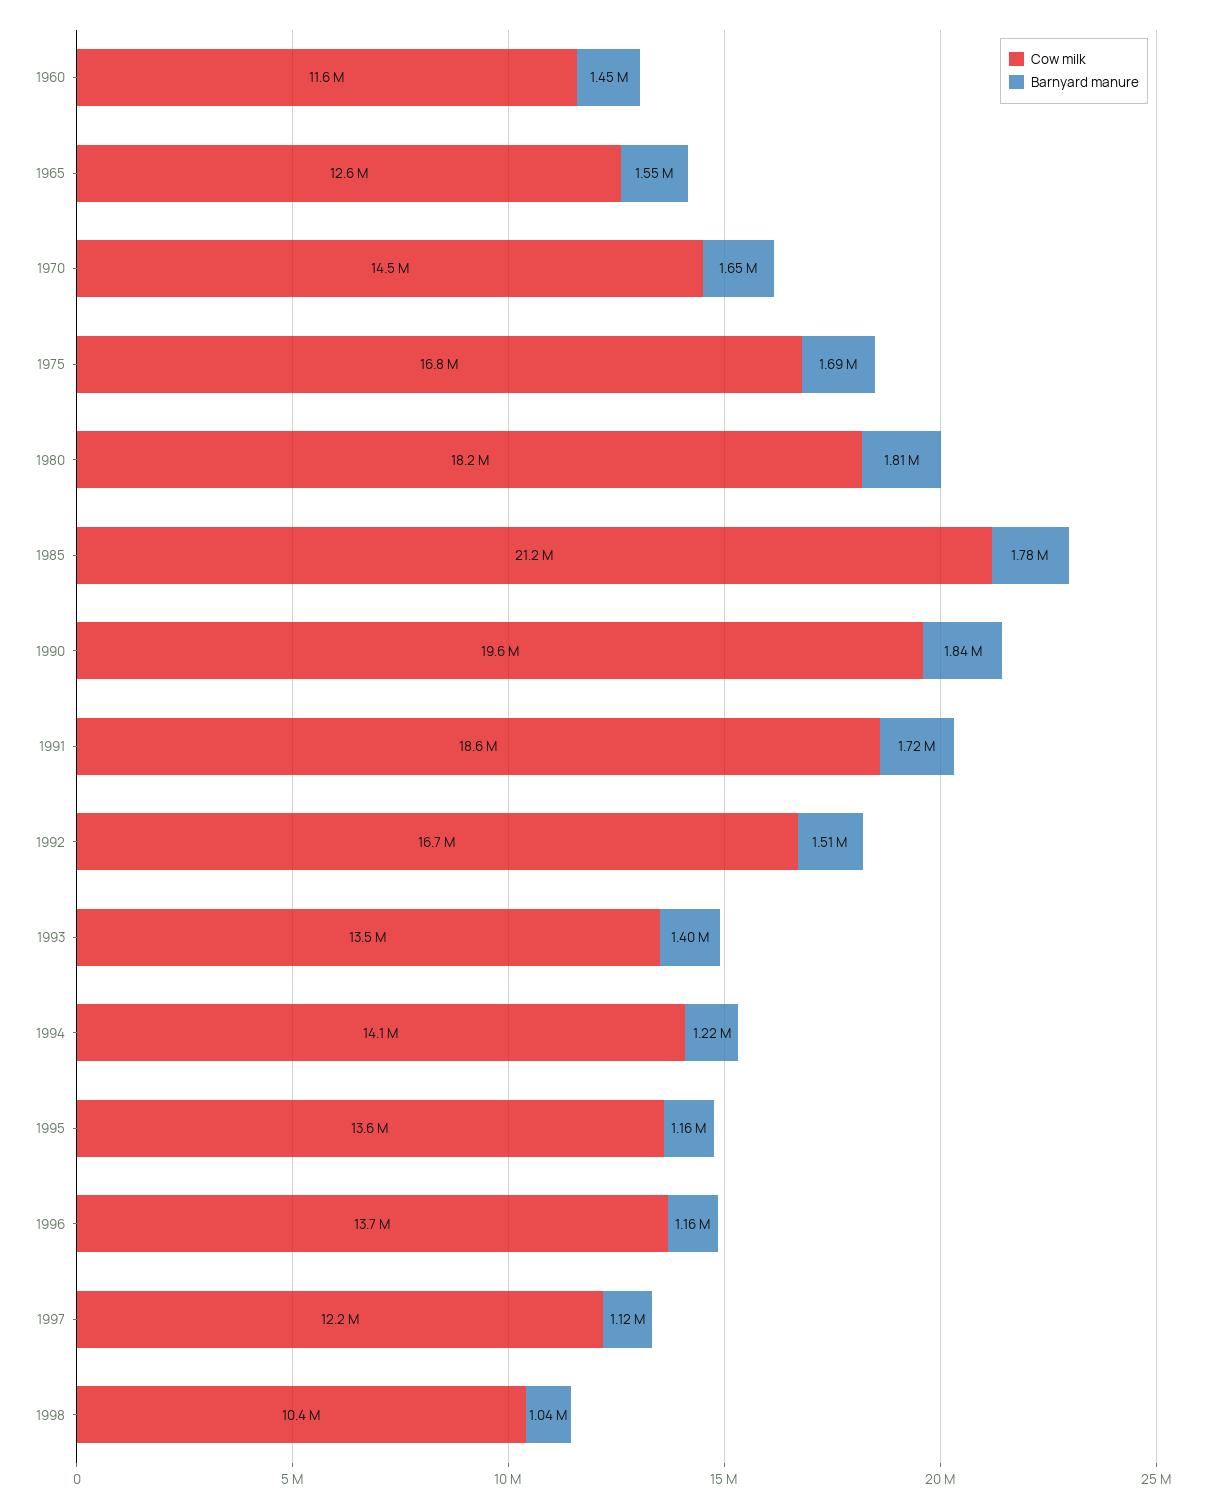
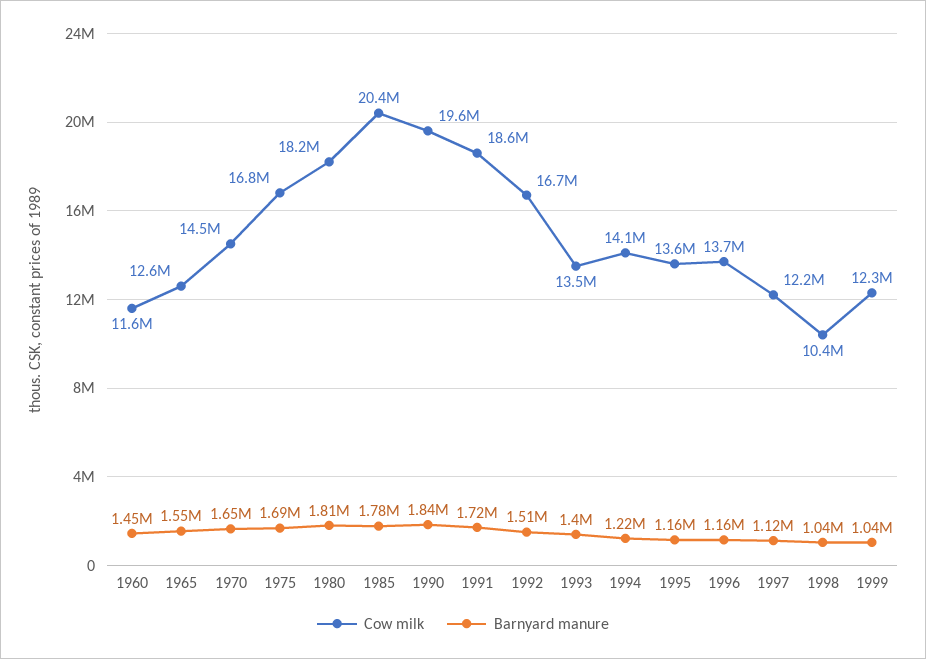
Cow milk, 1985: 21200000 -> 20400000
Cow milk, 1999: none -> 12300000
Barnyard manure, 1999: none -> 1040000

